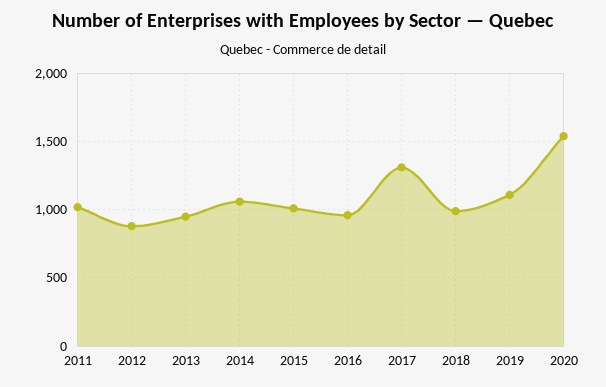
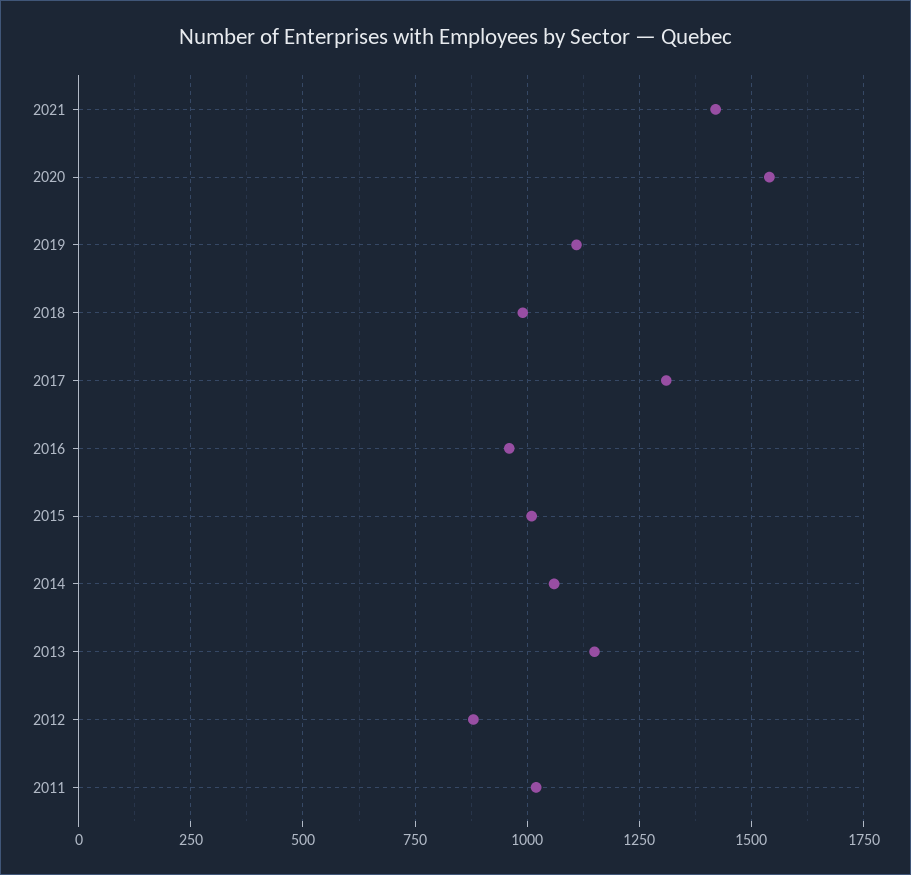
2013: 950 -> 1150
2021: none -> 1425

